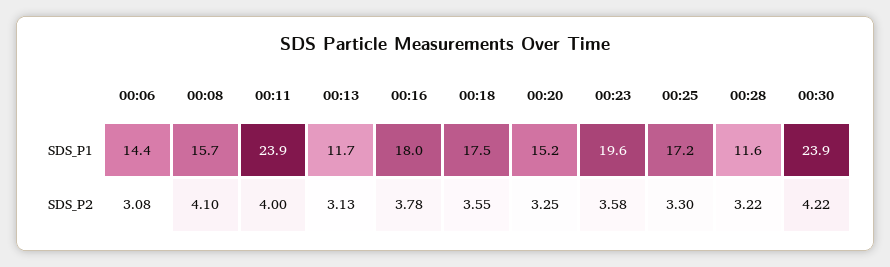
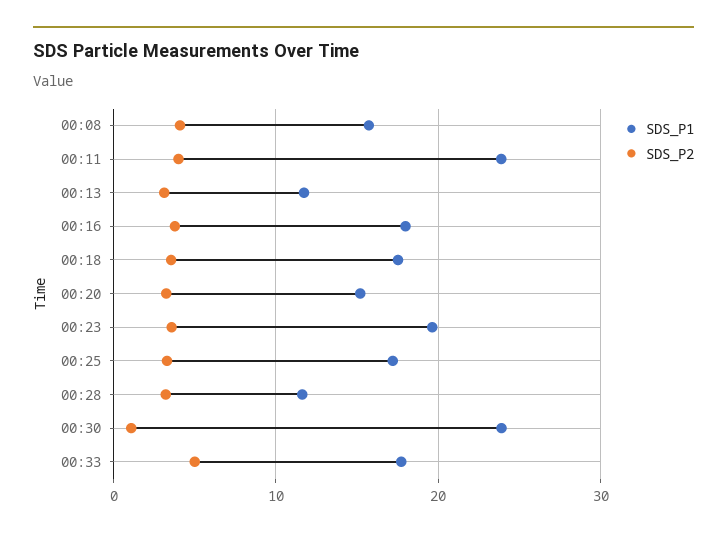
SDS_P1, 00:06: 14.4 -> none
SDS_P2, 00:06: 3.08 -> none
SDS_P2, 00:30: 4.22 -> 1
SDS_P1, 00:33: none -> 18
SDS_P2, 00:33: none -> 5

